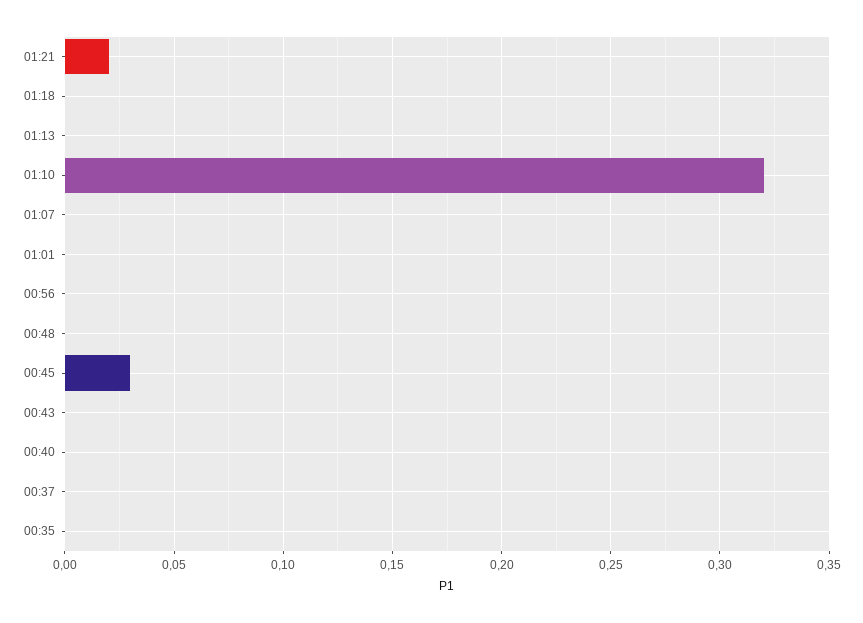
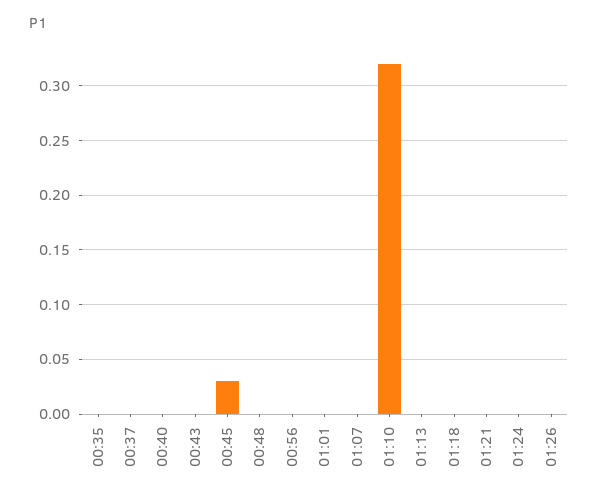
01:21: 0.02 -> 0
01:24: none -> 0
01:26: none -> 0

